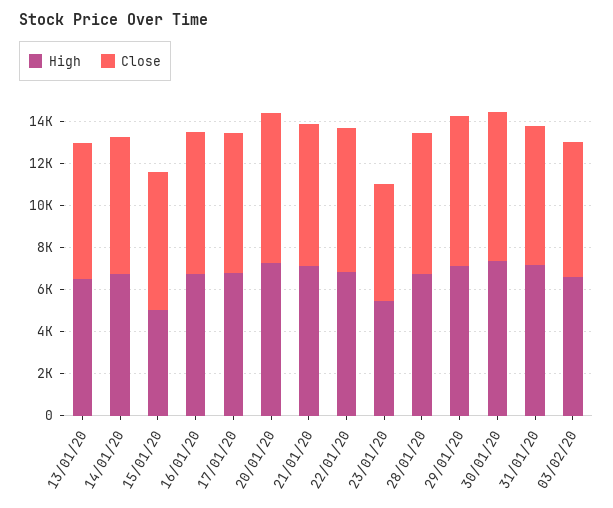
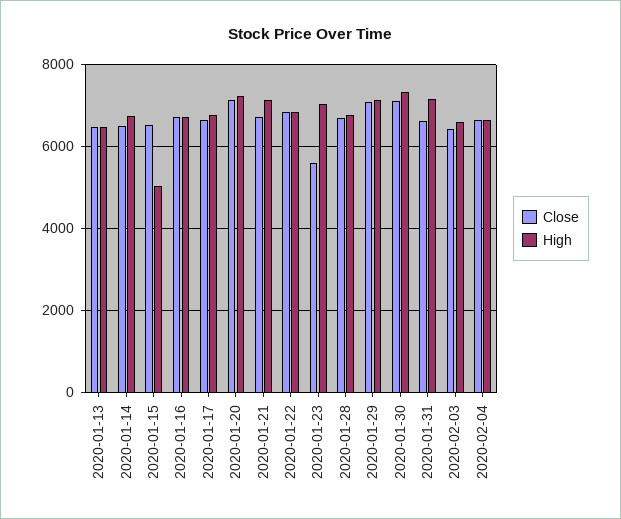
High, 23/01/20: 5500 -> 7000
Close, 2020-02-04: none -> 6600
High, 2020-02-04: none -> 6600

